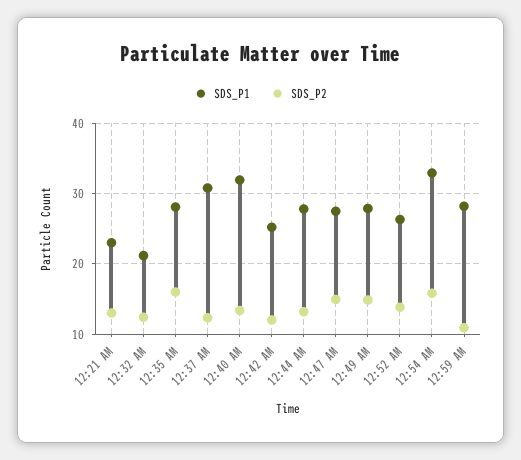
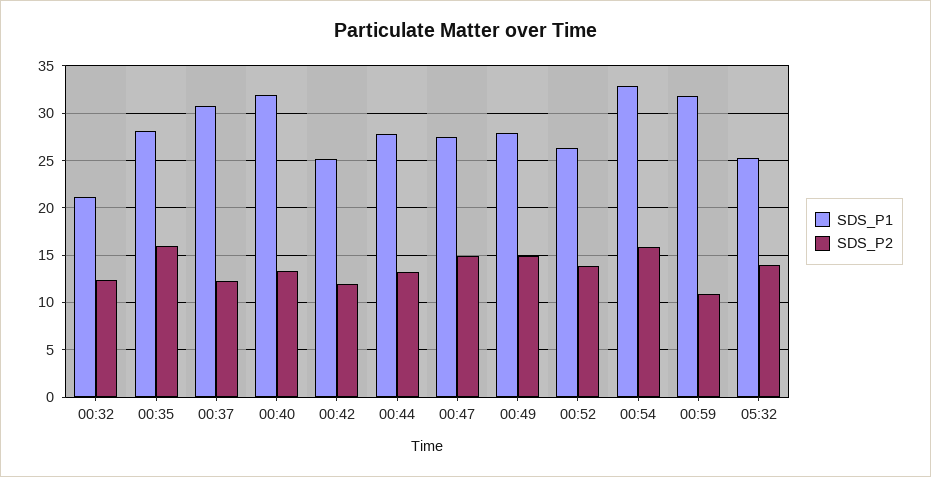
SDS_P1, 12:21 AM: 23 -> none
SDS_P2, 12:21 AM: 13 -> none
SDS_P1, 12:59 AM: 28 -> 32
SDS_P1, 05:32: none -> 25
SDS_P2, 05:32: none -> 14

